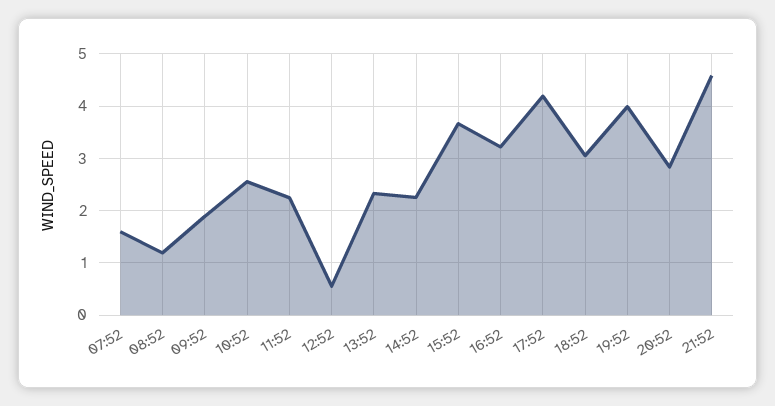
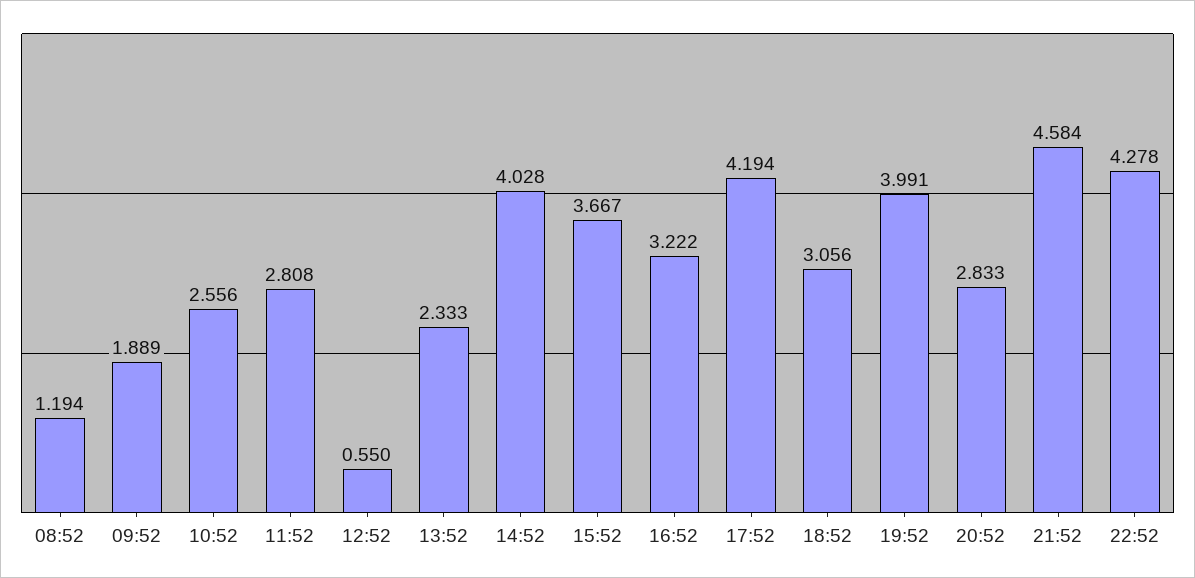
07:52: 1.6 -> none
11:52: 2.2 -> 2.808
14:52: 2.2 -> 4.028
22:52: none -> 4.278

